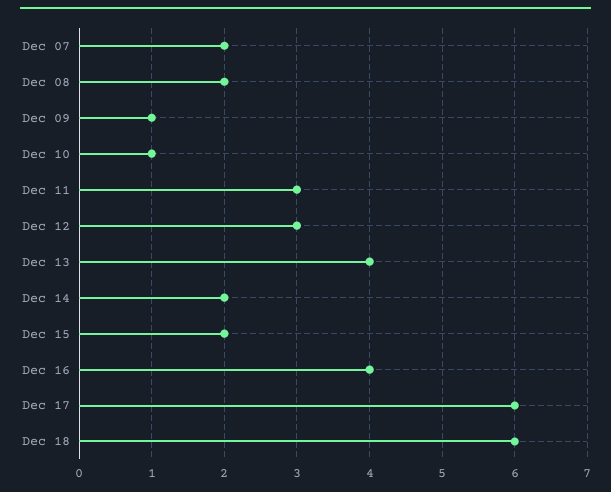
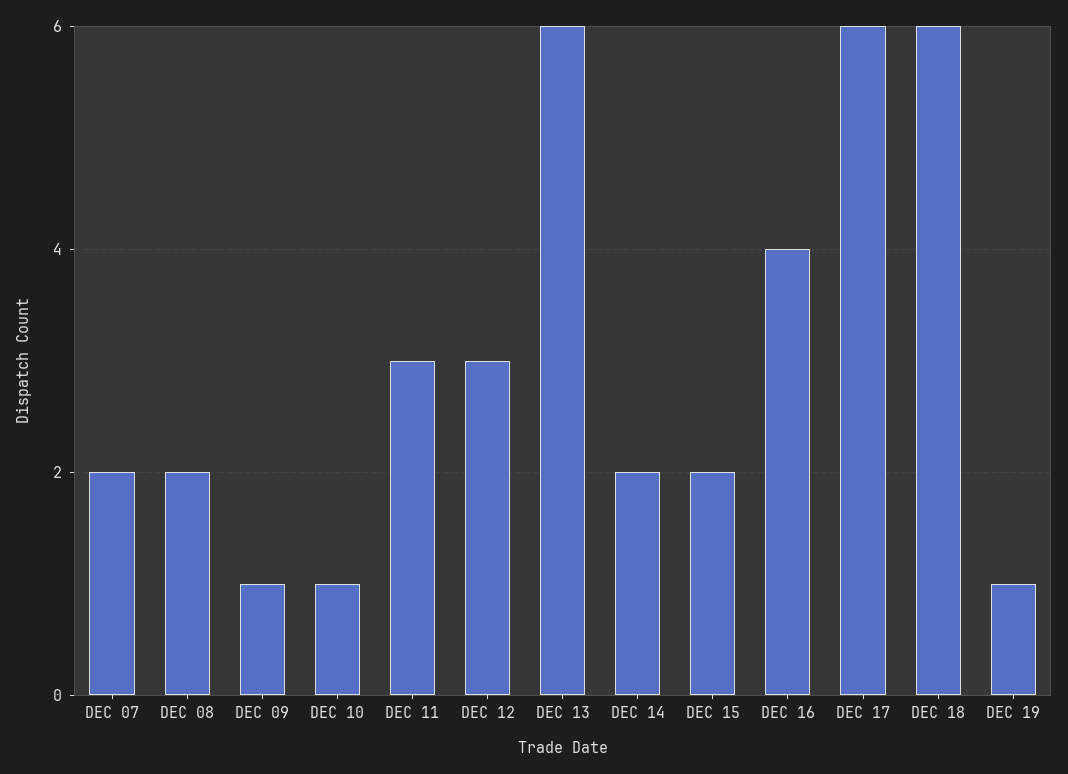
Dec 13: 4 -> 6
DEC 19: none -> 1

